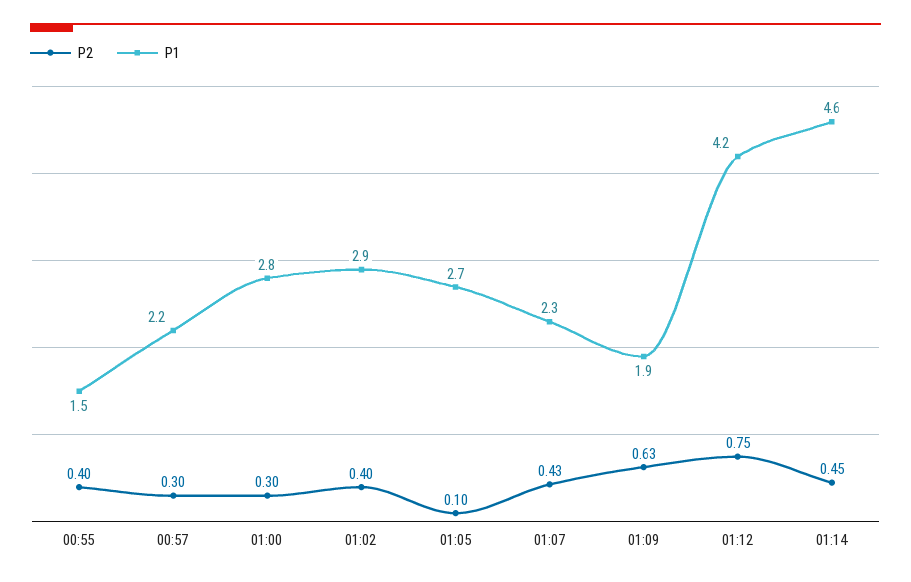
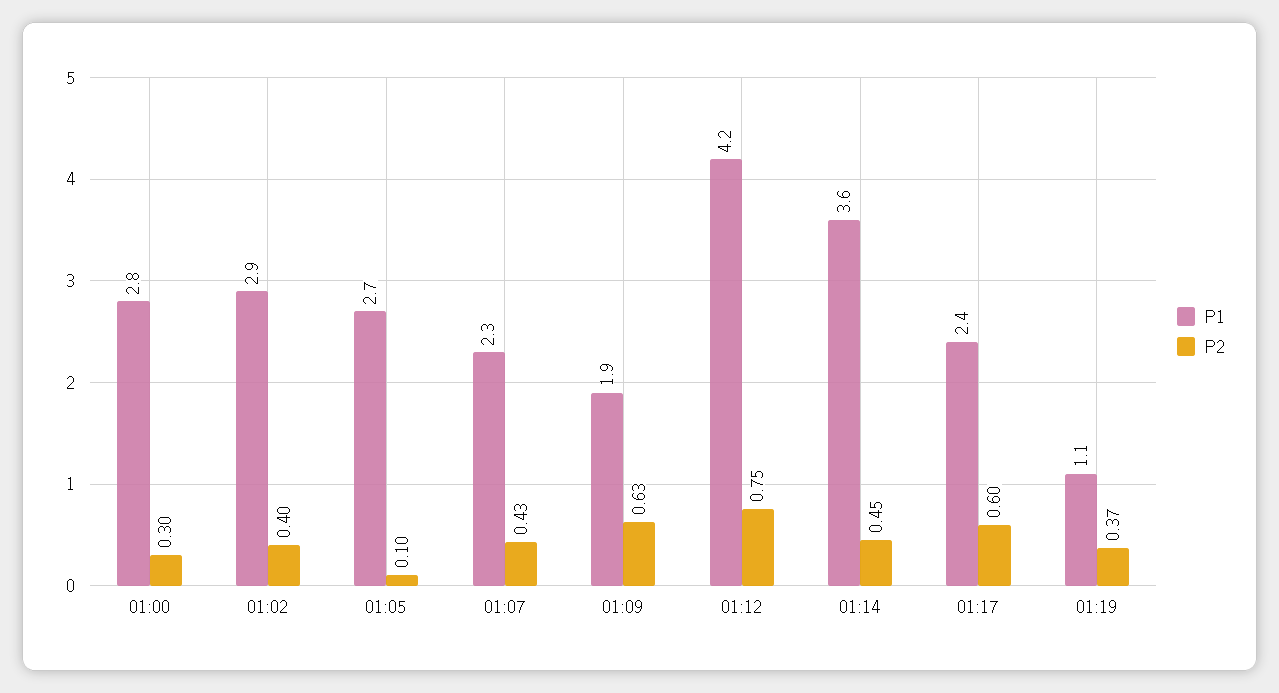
P2, 00:55: 0.4 -> none
P1, 00:55: 1.5 -> none
P2, 00:57: 0.3 -> none
P1, 00:57: 2.2 -> none
P1, 01:14: 4.6 -> 3.6
P1, 01:17: none -> 2.4
P2, 01:17: none -> 0.6
P1, 01:19: none -> 1.1
P2, 01:19: none -> 0.37

